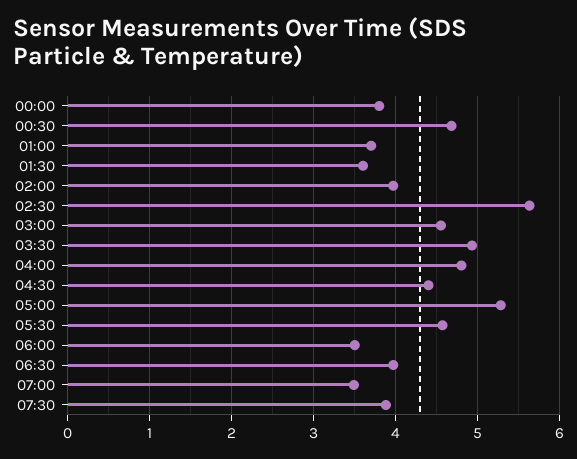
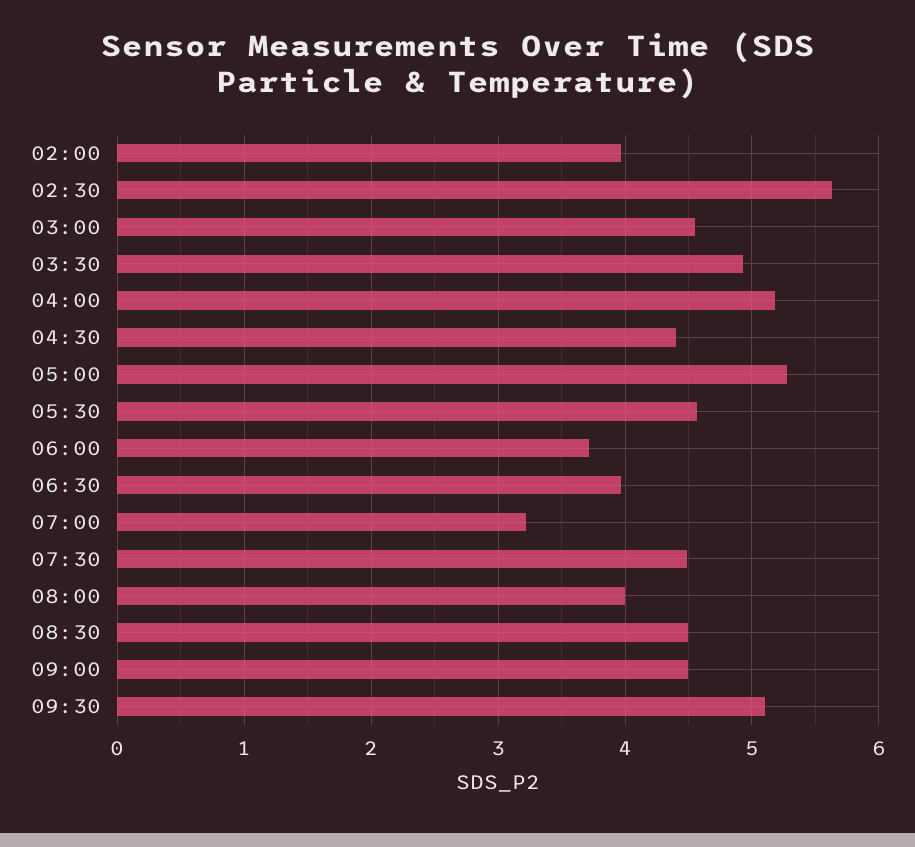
00:00: 3.8 -> none
00:30: 4.7 -> none
01:00: 3.7 -> none
01:30: 3.6 -> none
04:00: 4.8 -> 5.2
06:00: 3.5 -> 3.7
07:00: 3.5 -> 3.2
07:30: 3.9 -> 4.5
08:00: none -> 4
08:30: none -> 4.5
09:00: none -> 4.5
09:30: none -> 5.1

